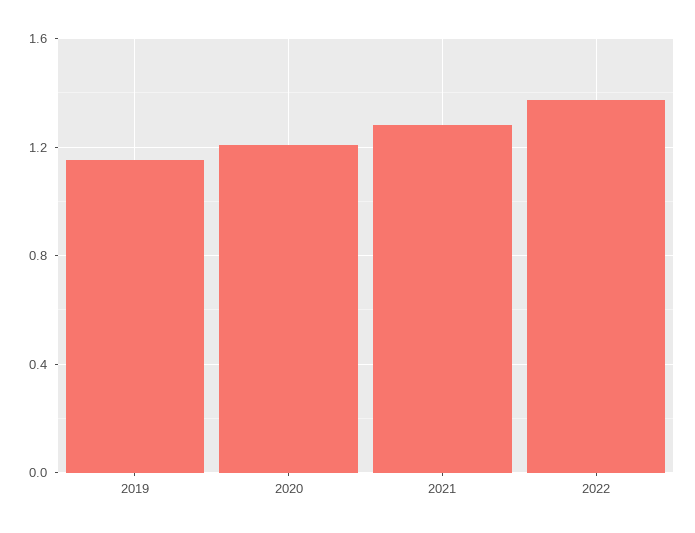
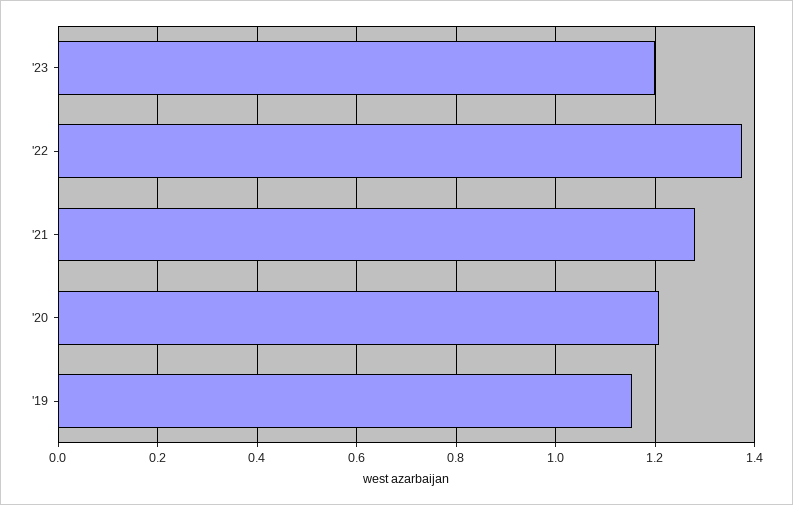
'23: none -> 1.2

